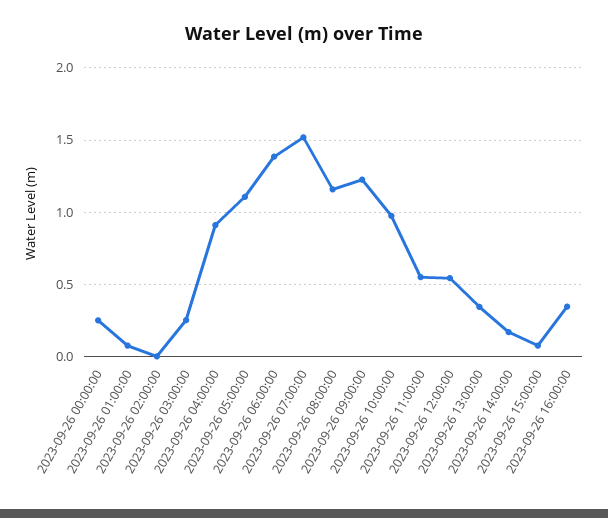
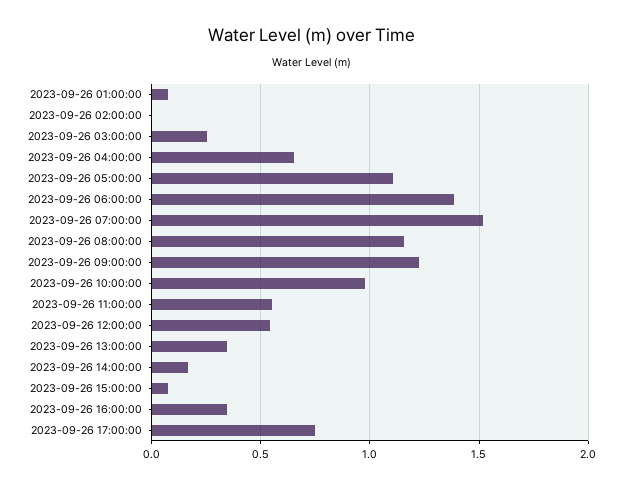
2023-09-26 00:00:00: 0.25 -> none
2023-09-26 04:00:00: 0.9 -> 0.65
2023-09-26 17:00:00: none -> 0.75

